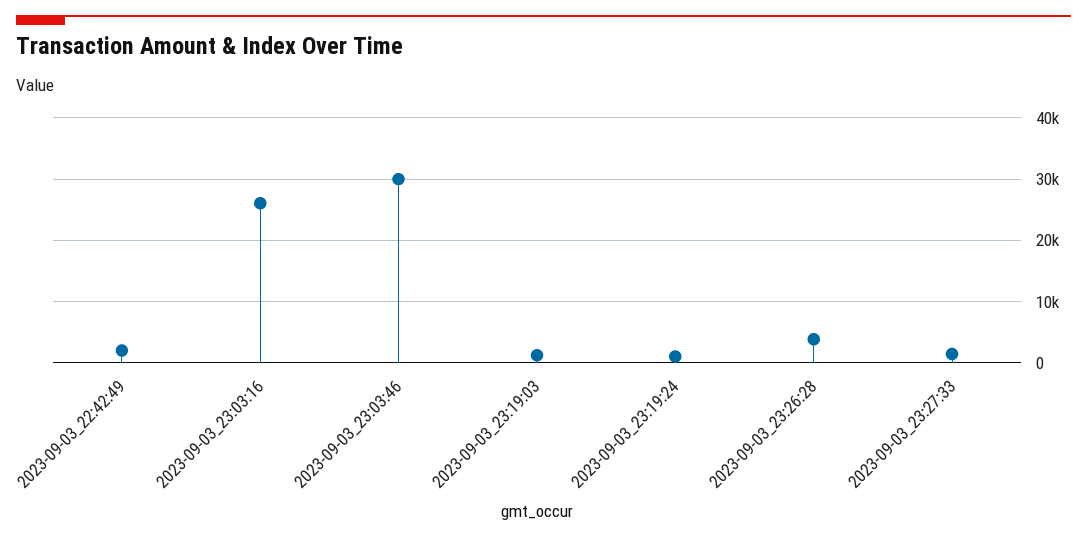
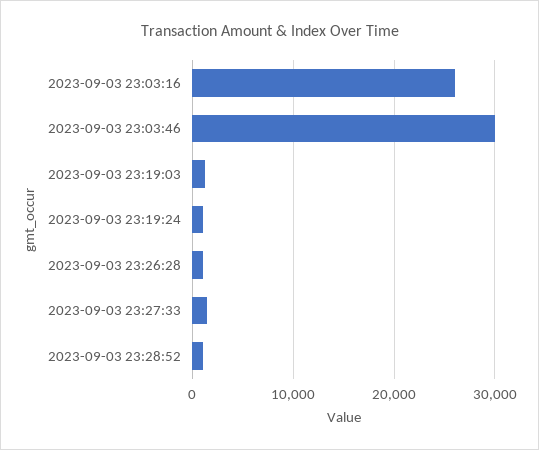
2023-09-03_22:42:49: 2000 -> none
2023-09-03_23:26:28: 4000 -> 1000
2023-09-03 23:28:52: none -> 1000

